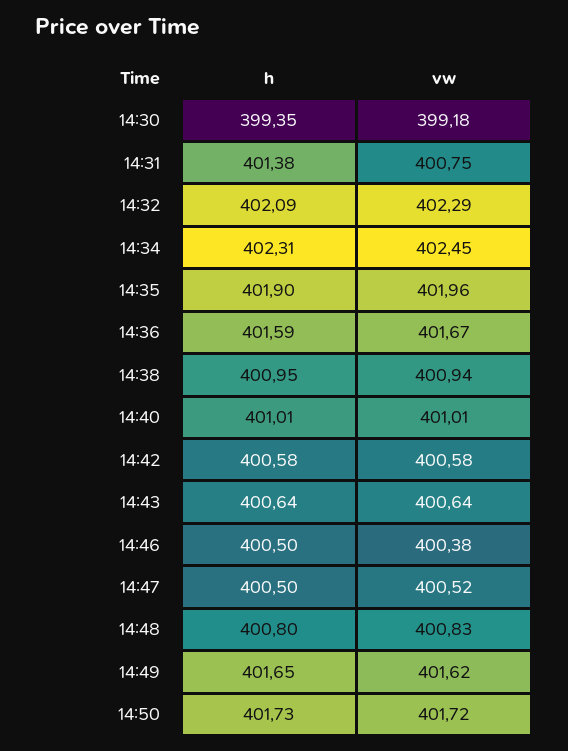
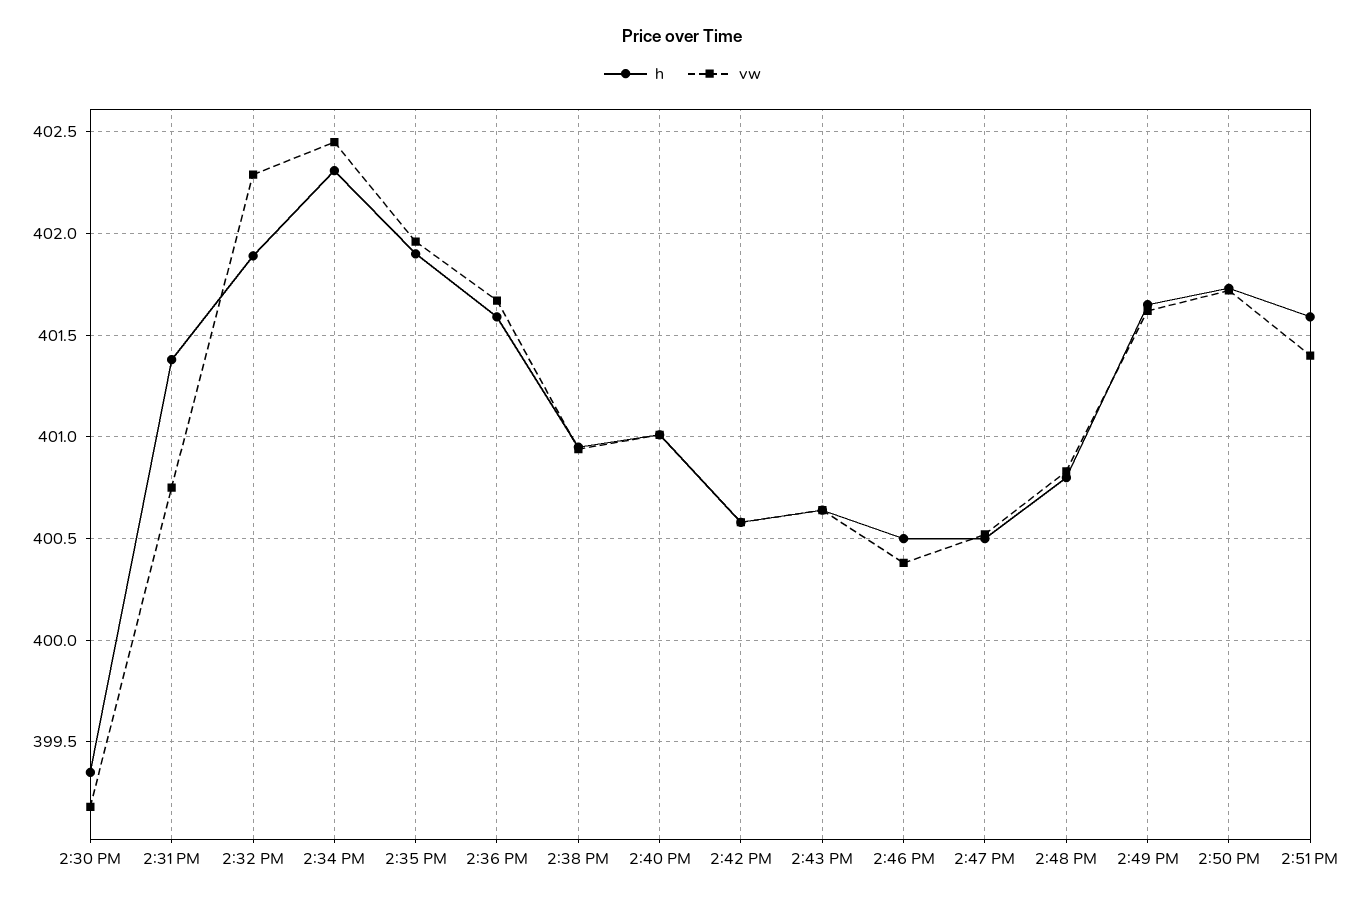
h, 14:32: 402.09 -> 401.9
h, 2:51 PM: none -> 401.6
vw, 2:51 PM: none -> 401.4

